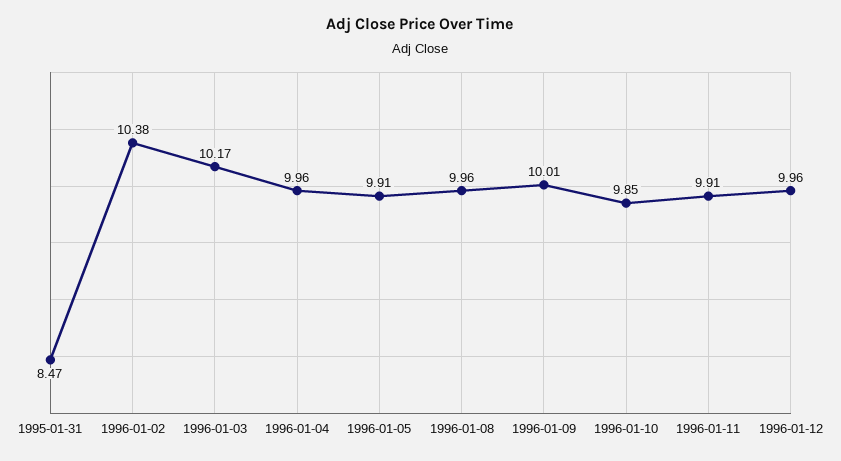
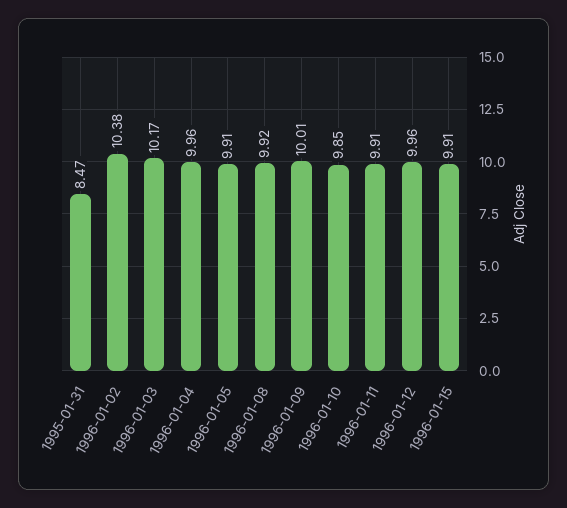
1996-01-08: 9.96 -> 9.92
1996-01-15: none -> 9.91

